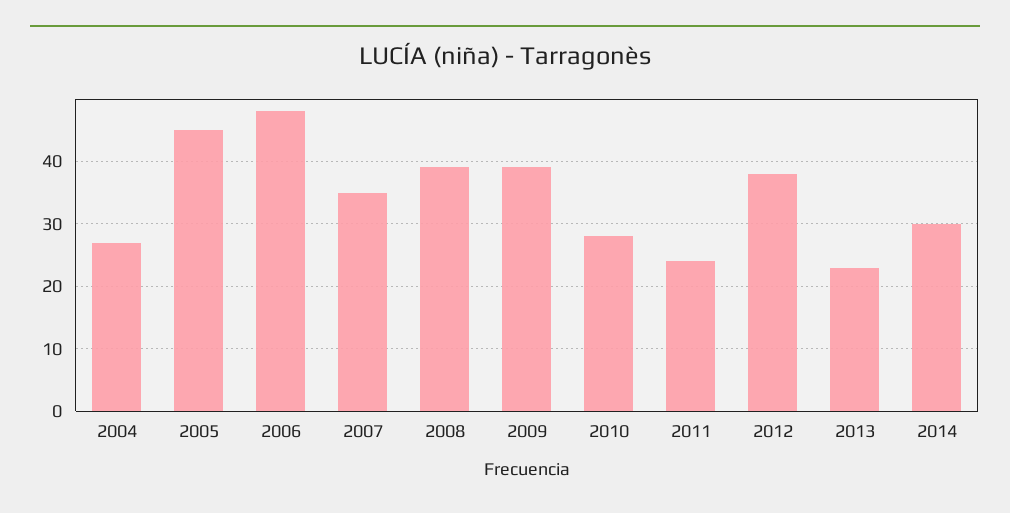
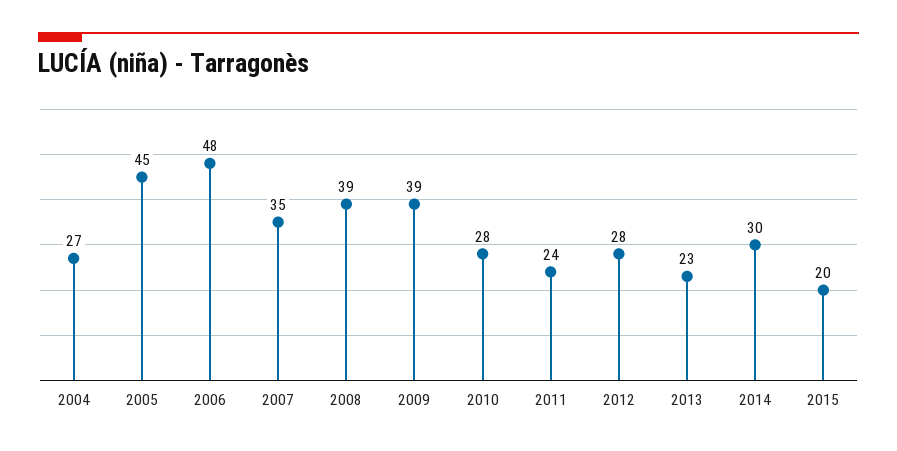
2012: 38 -> 28
2015: none -> 20

